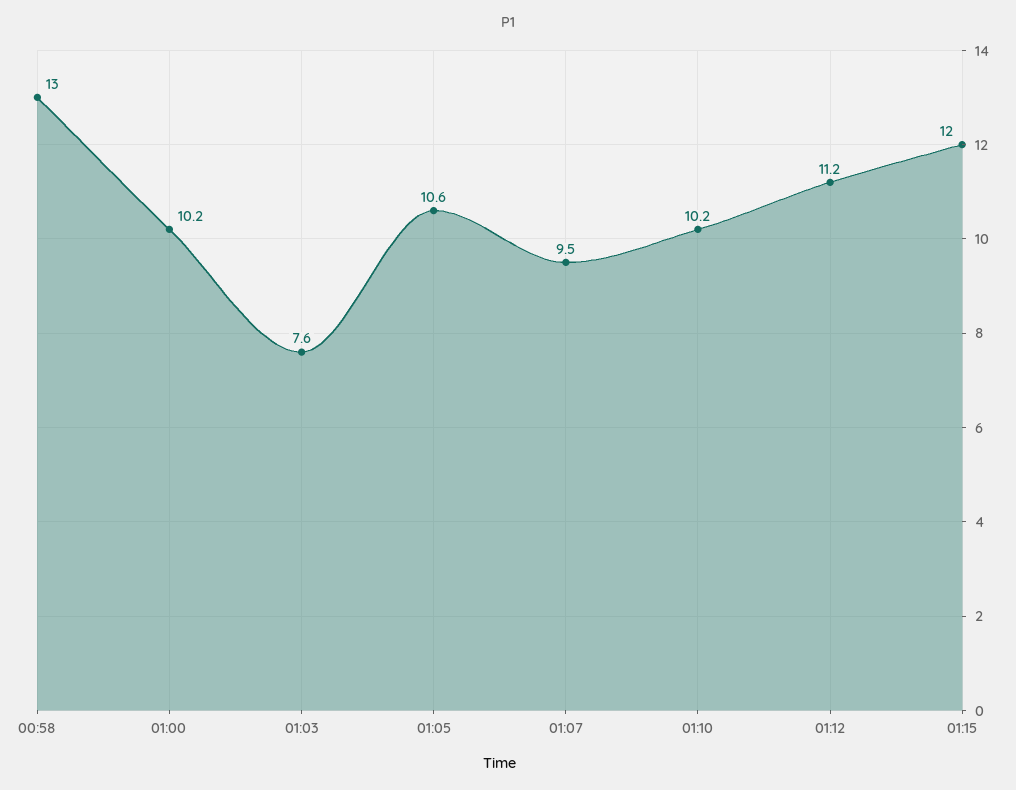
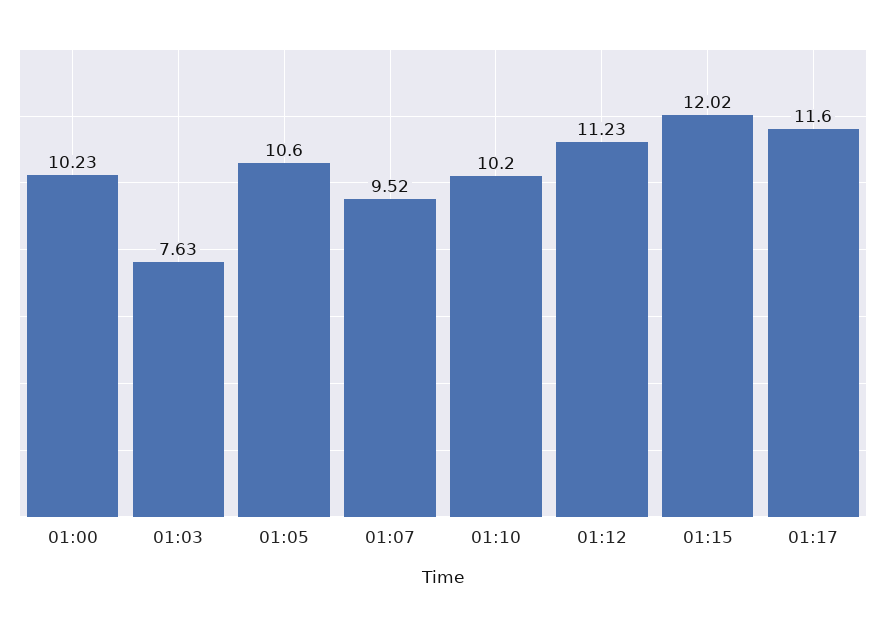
00:58: 13 -> none
01:17: none -> 11.6

